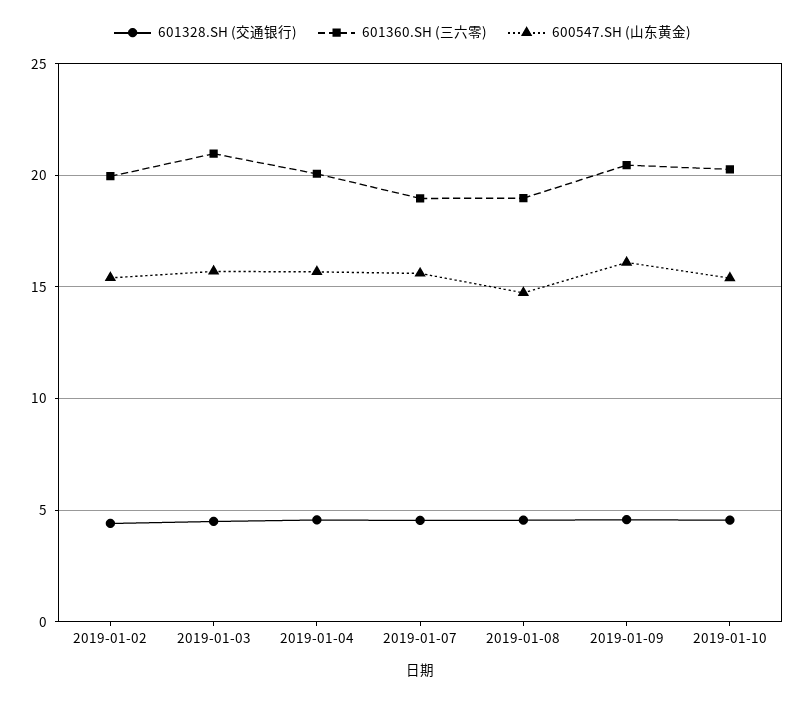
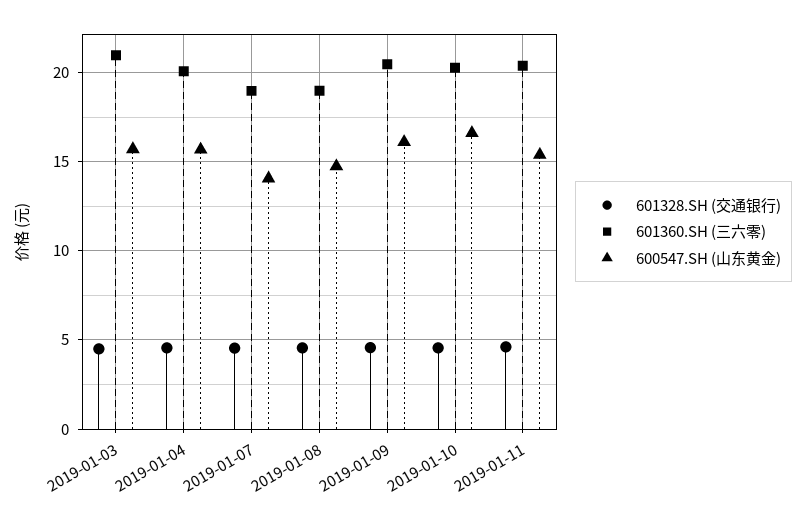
601328.SH (交通银行), 2019-01-02: 4.5 -> none
601360.SH (三六零), 2019-01-02: 20 -> none
600547.SH (山东黄金), 2019-01-02: 15.5 -> none
600547.SH (山东黄金), 2019-01-07: 15.5 -> 14
600547.SH (山东黄金), 2019-01-10: 15.5 -> 16.5
601328.SH (交通银行), 2019-01-11: none -> 4.5
601360.SH (三六零), 2019-01-11: none -> 20.5
600547.SH (山东黄金), 2019-01-11: none -> 15.5

